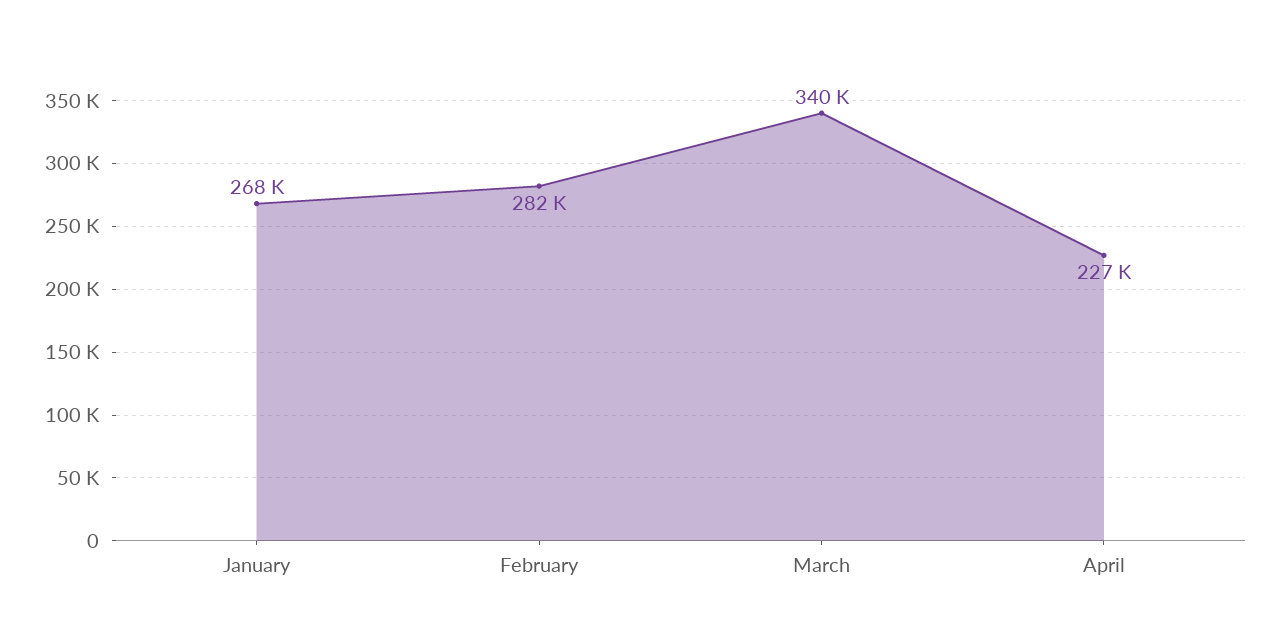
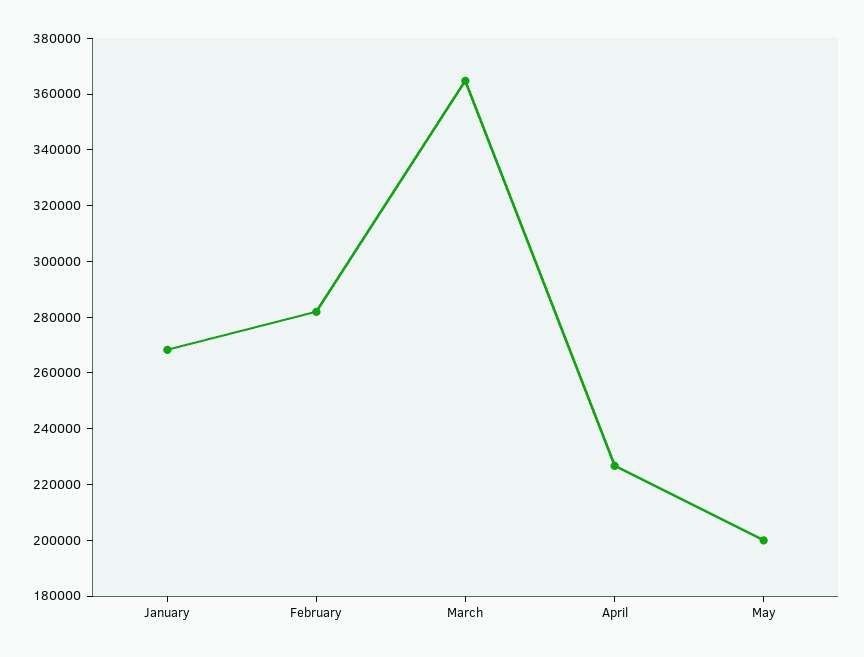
March: 340000 -> 365000
May: none -> 200000

